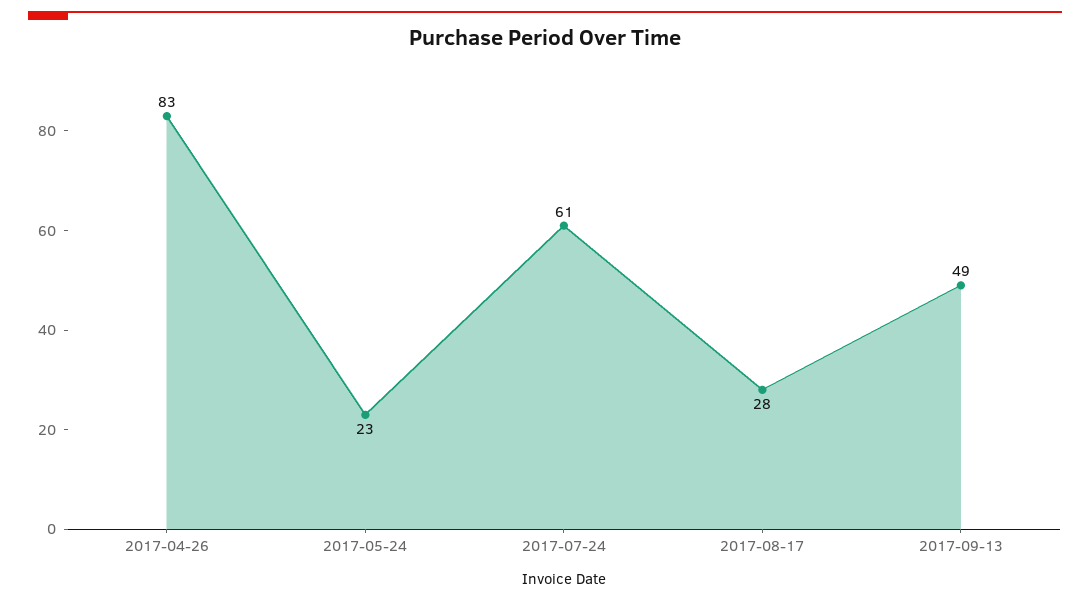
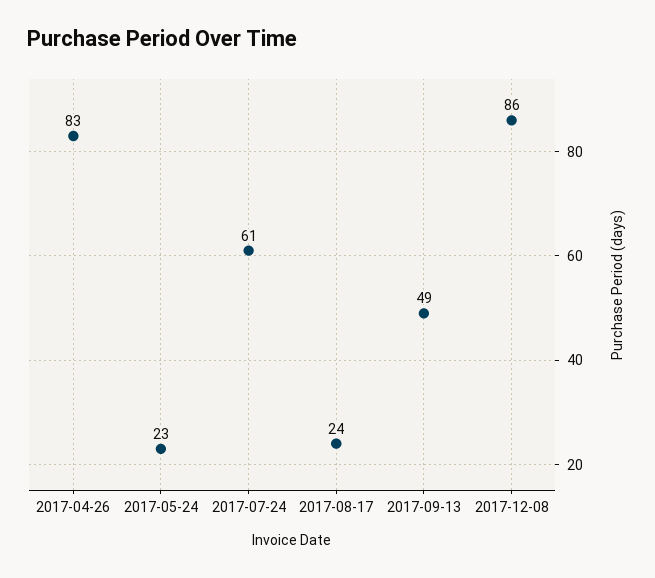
2017-08-17: 28 -> 24
2017-12-08: none -> 86

